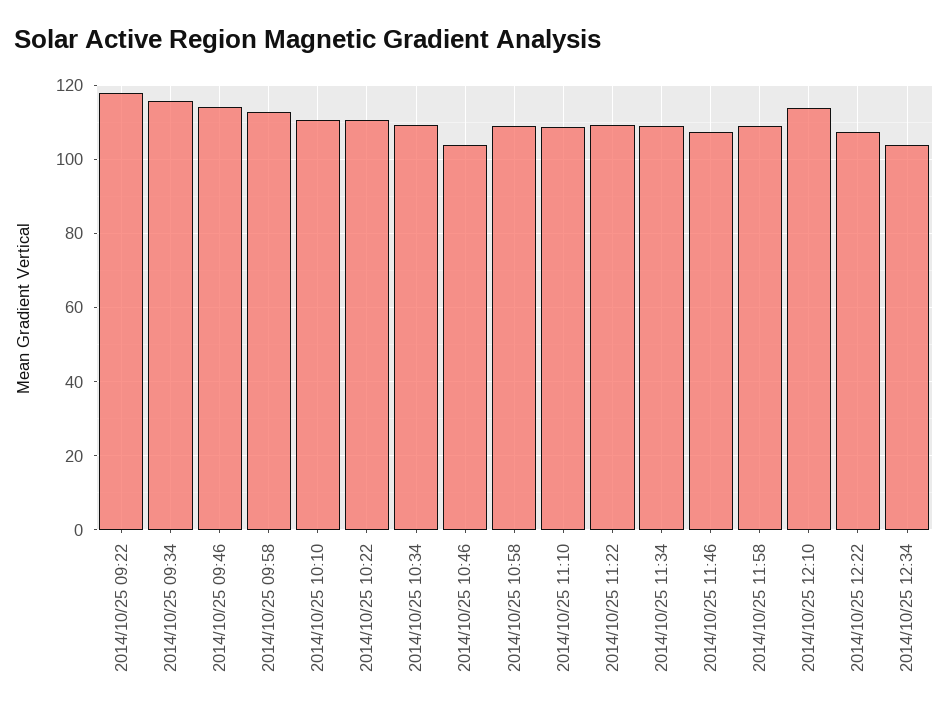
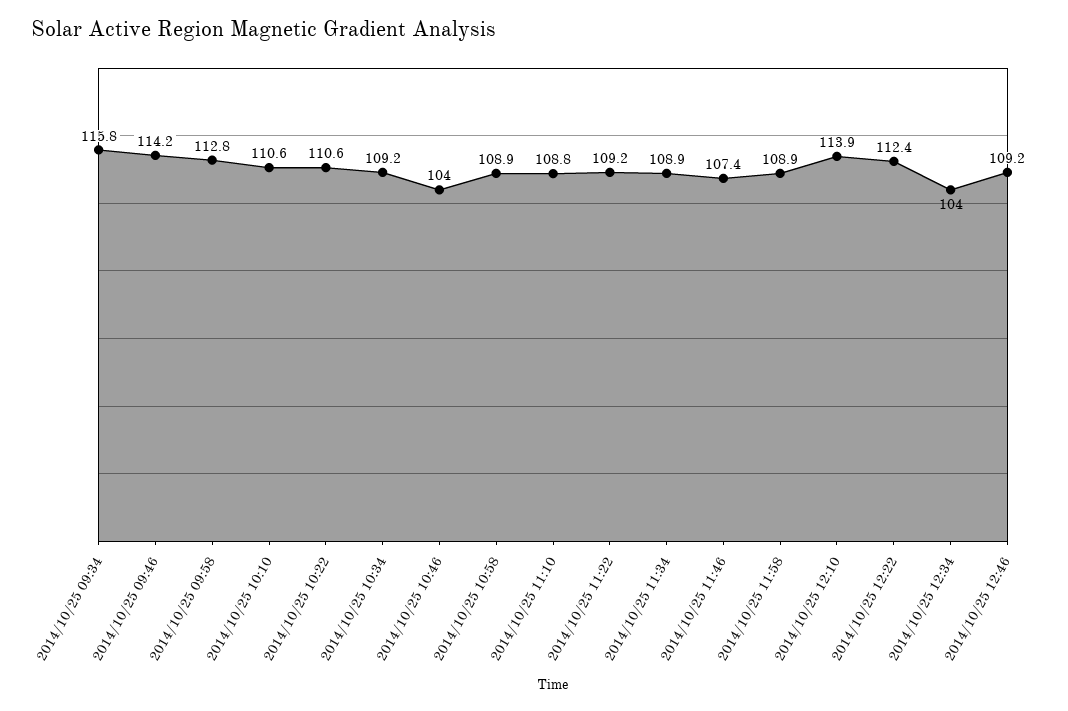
2014/10/25 09:22: 118 -> none
2014/10/25 12:22: 108 -> 112.4
2014/10/25 12:46: none -> 109.2

